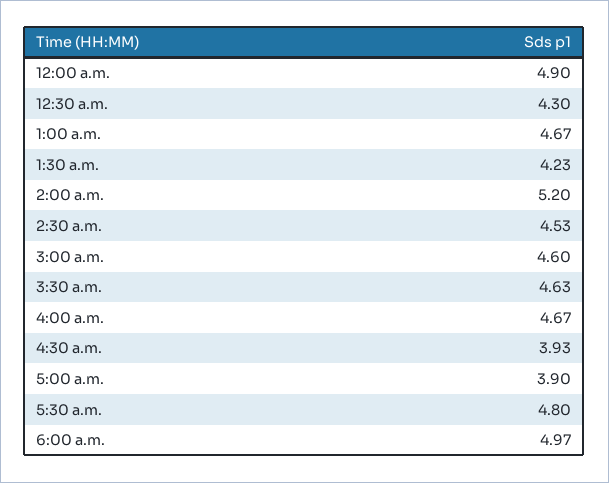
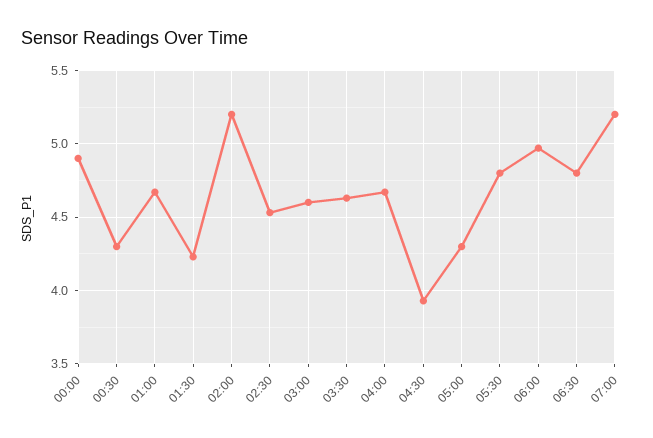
5:00 a.m.: 3.9 -> 4.3
06:30: none -> 4.8
07:00: none -> 5.2

